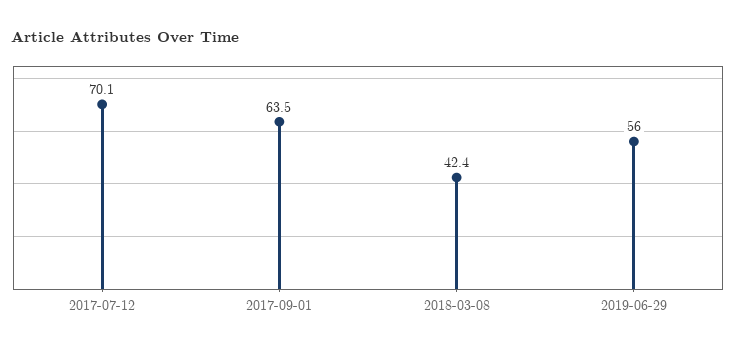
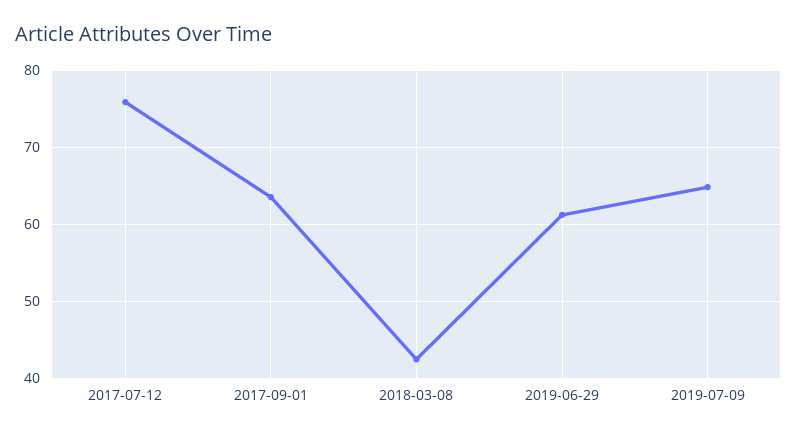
2017-07-12: 70.1 -> 76
2019-06-29: 56 -> 61
2019-07-09: none -> 65

